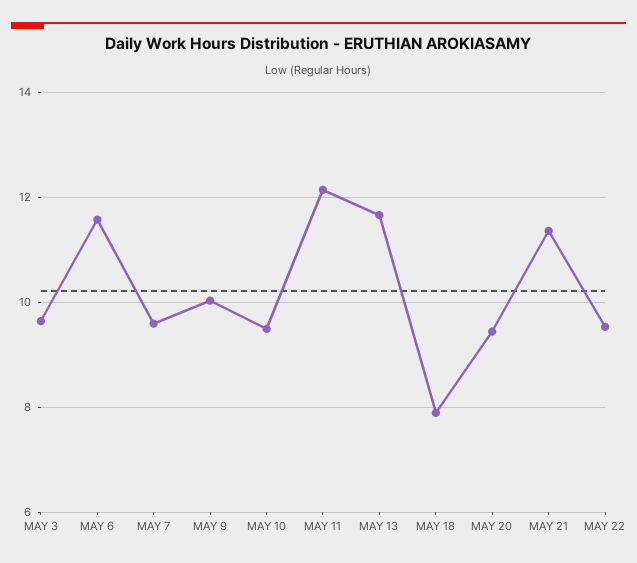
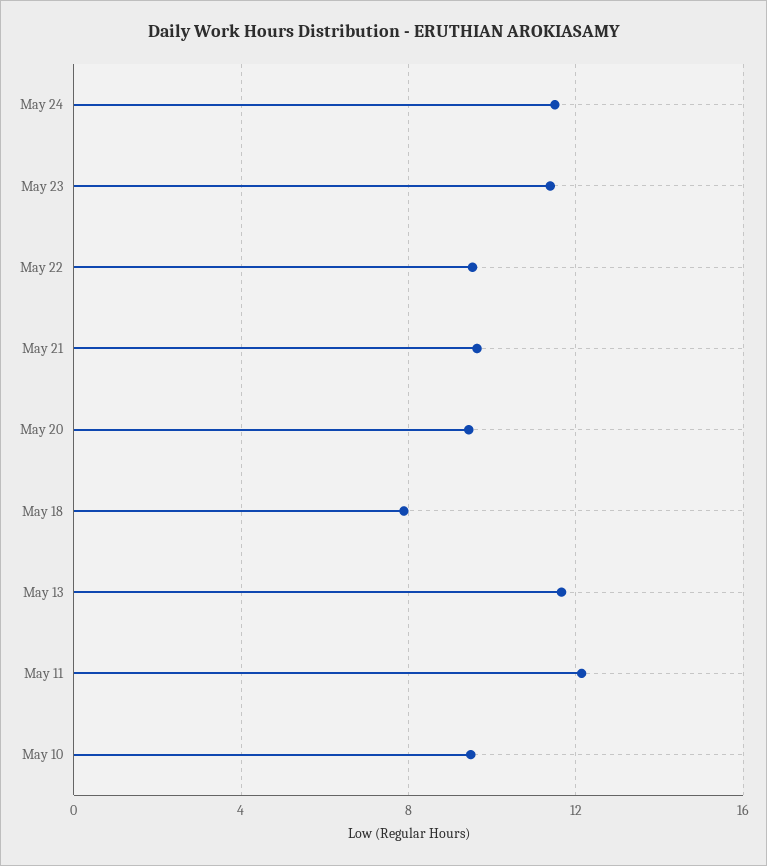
MAY 3: 9.6 -> none
MAY 6: 11.6 -> none
MAY 7: 9.6 -> none
MAY 9: 10 -> none
MAY 21: 11.4 -> 9.5
May 24: none -> 11.5
May 23: none -> 11.5

